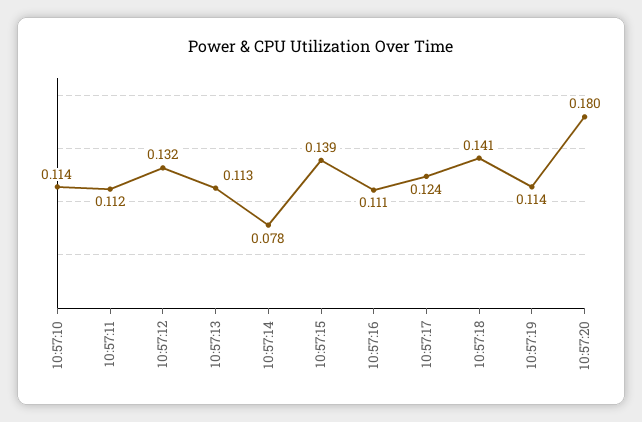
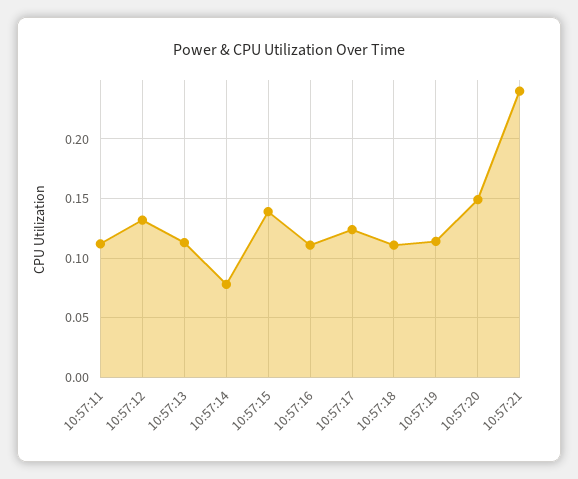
10:57:10: 0.114 -> none
10:57:18: 0.141 -> 0.11
10:57:20: 0.18 -> 0.15
10:57:21: none -> 0.24

